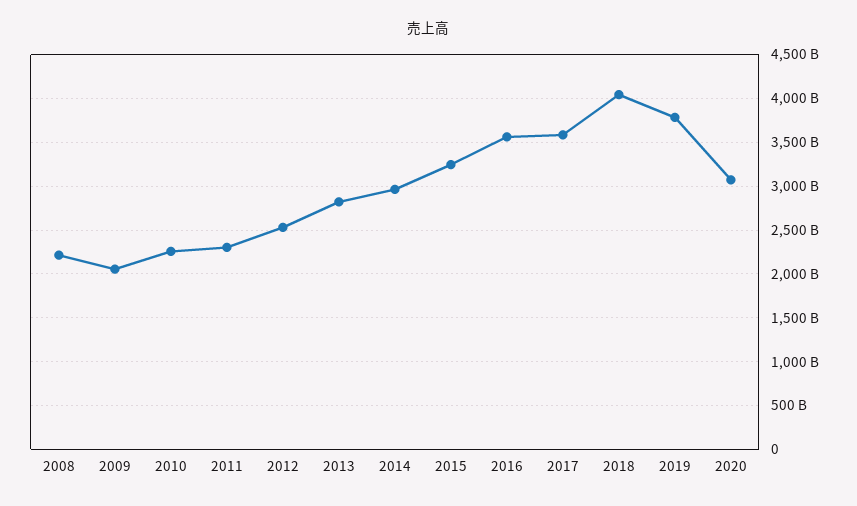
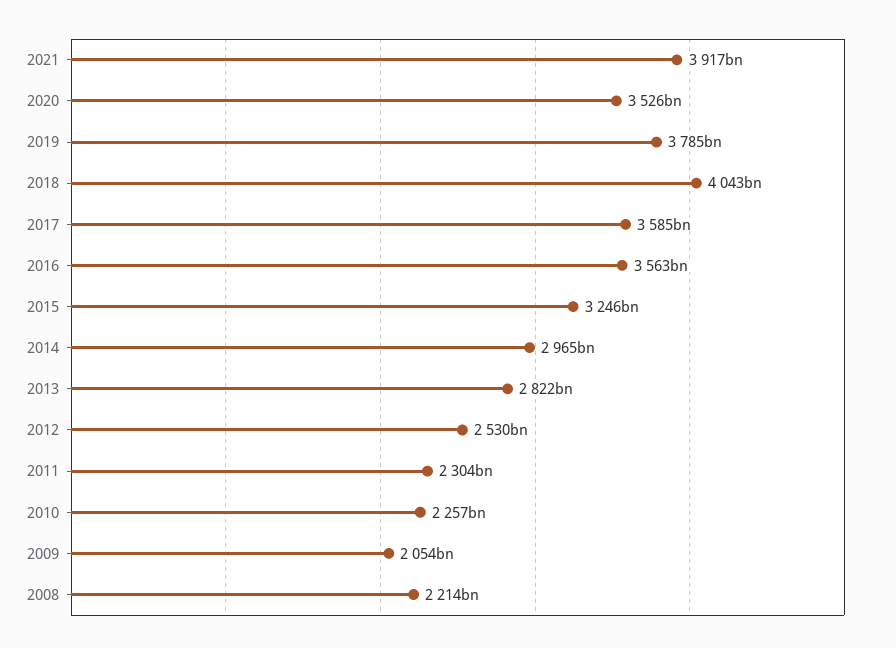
2020: 3100000000000 -> 3526000000000
2021: none -> 3917000000000

